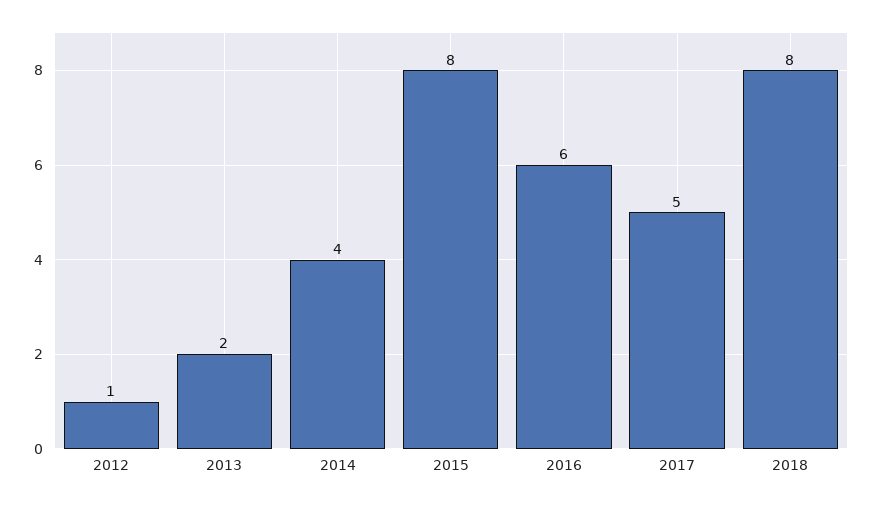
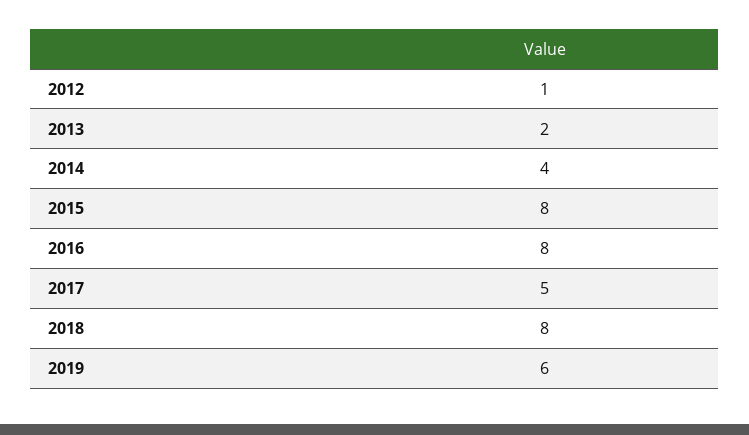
2016: 6 -> 8
2019: none -> 6

